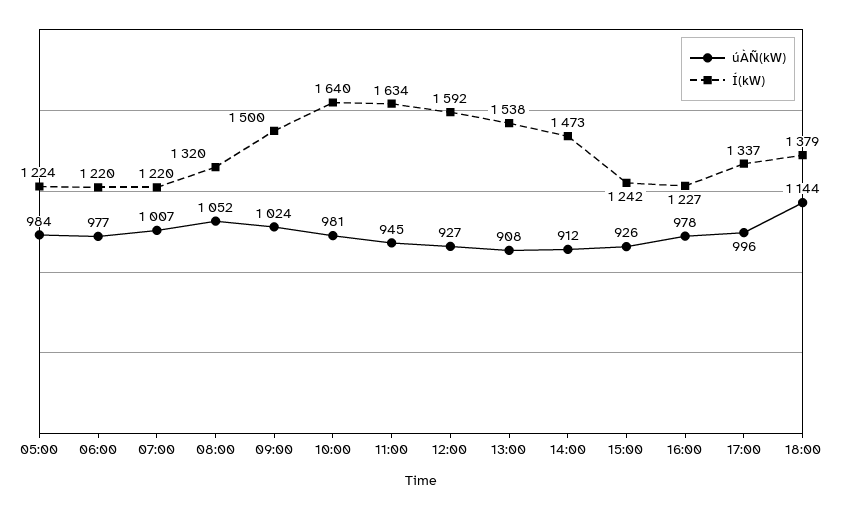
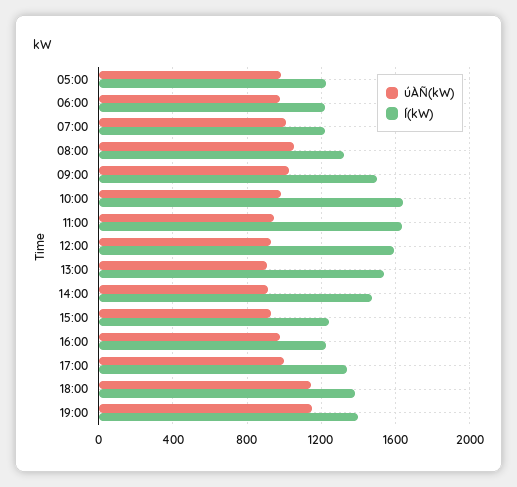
úÀÑ(kW), 19:00: none -> 1150
Í(kW), 19:00: none -> 1400

